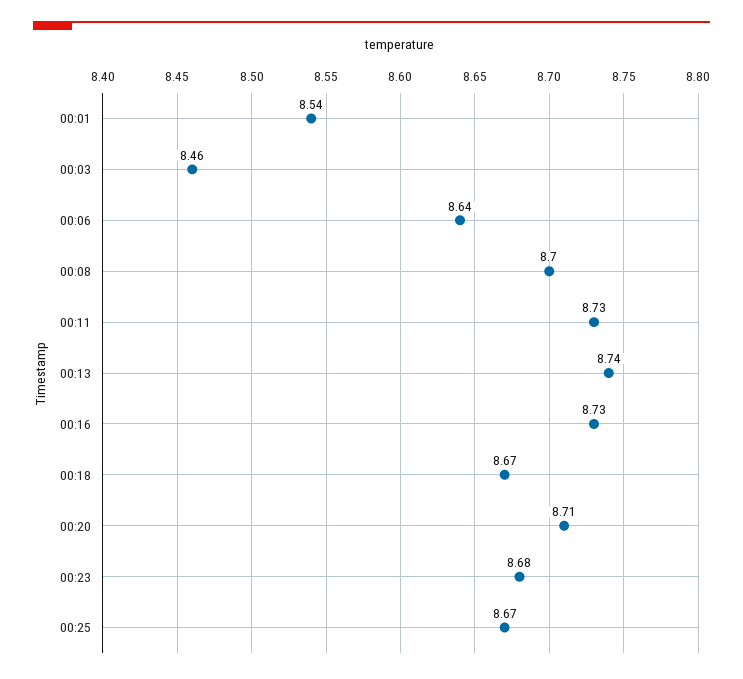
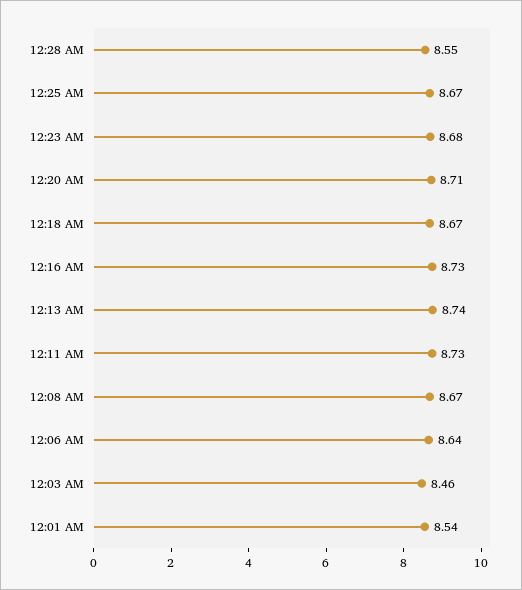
00:08: 8.7 -> 8.67
12:28 AM: none -> 8.55

